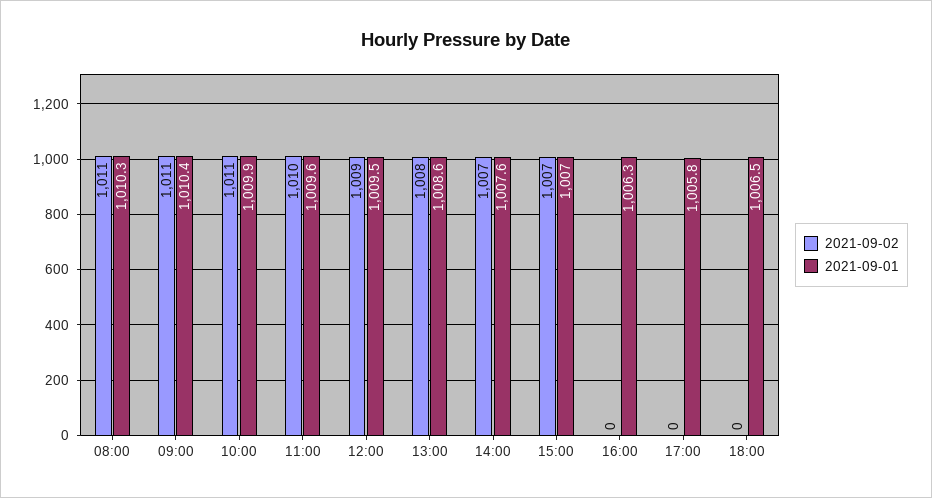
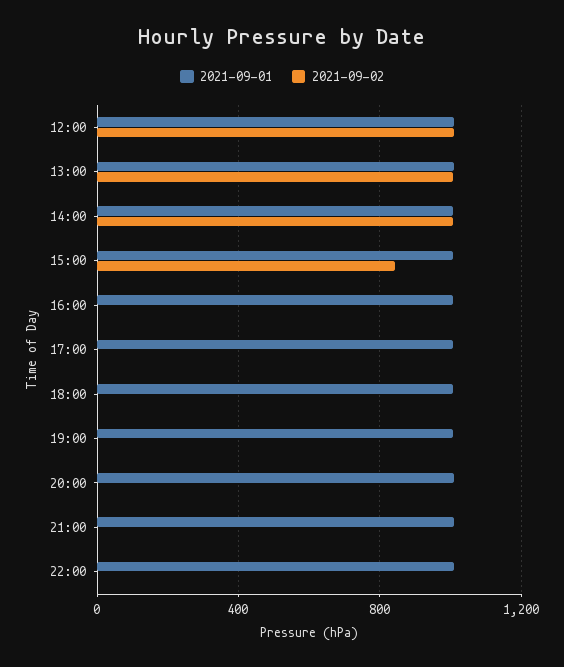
2021-09-02, 08:00: 1011 -> none
2021-09-01, 08:00: 1010.3 -> none
2021-09-02, 09:00: 1011 -> none
2021-09-01, 09:00: 1010.4 -> none
2021-09-02, 10:00: 1011 -> none
2021-09-01, 10:00: 1009.9 -> none
2021-09-02, 11:00: 1010 -> none
2021-09-01, 11:00: 1009.6 -> none
2021-09-02, 15:00: 1007 -> 850
2021-09-01, 19:00: none -> 1000
2021-09-02, 19:00: none -> 0
2021-09-01, 20:00: none -> 1000
2021-09-02, 20:00: none -> 0
2021-09-01, 21:00: none -> 1000
2021-09-02, 21:00: none -> 0
2021-09-01, 22:00: none -> 1000
2021-09-02, 22:00: none -> 0

